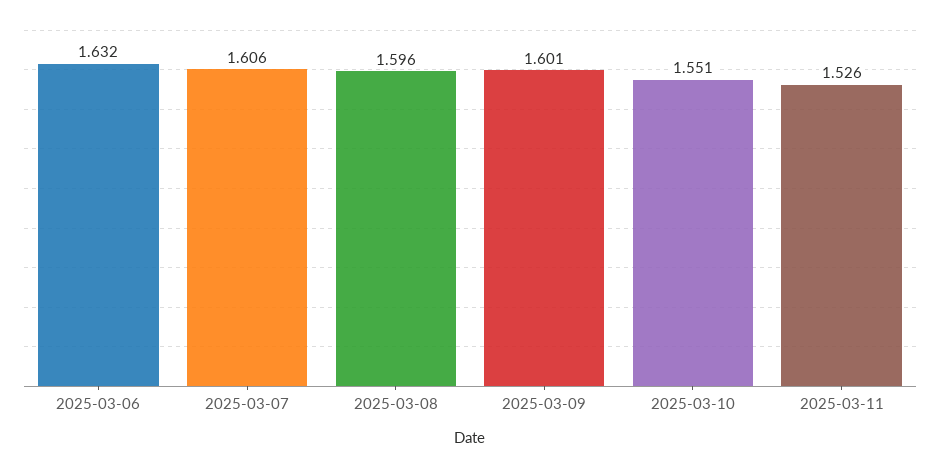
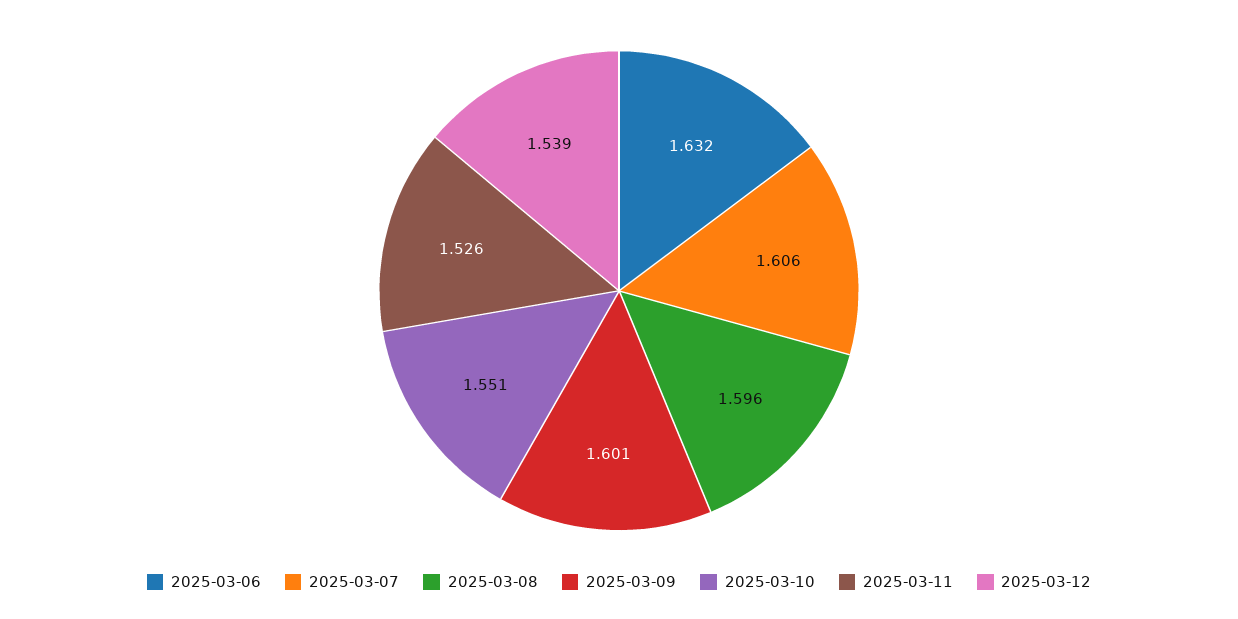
2025-03-12: none -> 1.539

